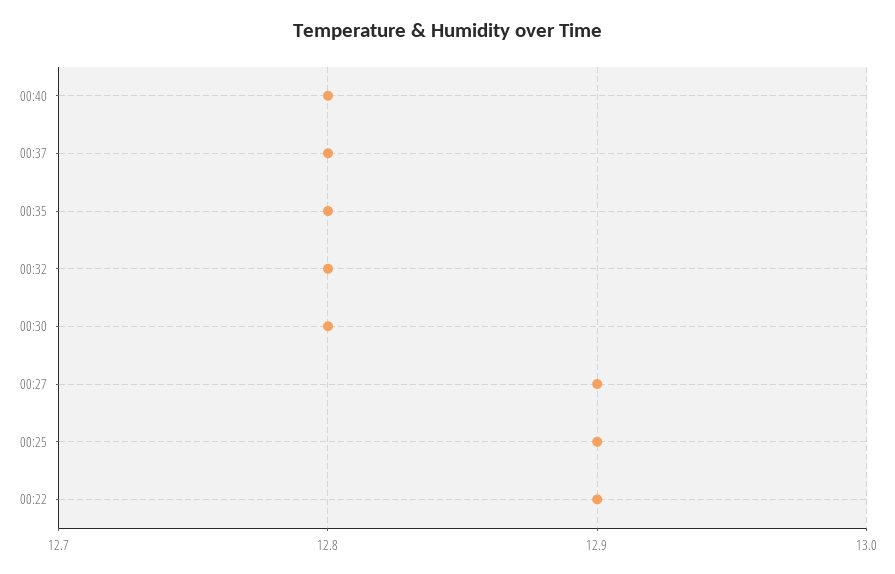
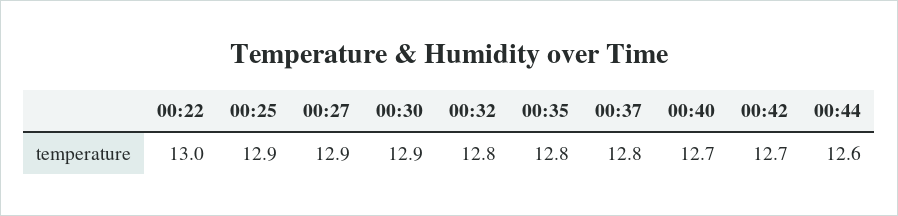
00:40: 12.8 -> 12.7
00:30: 12.8 -> 12.9
00:22: 12.9 -> 13
00:42: none -> 12.7
00:44: none -> 12.6

